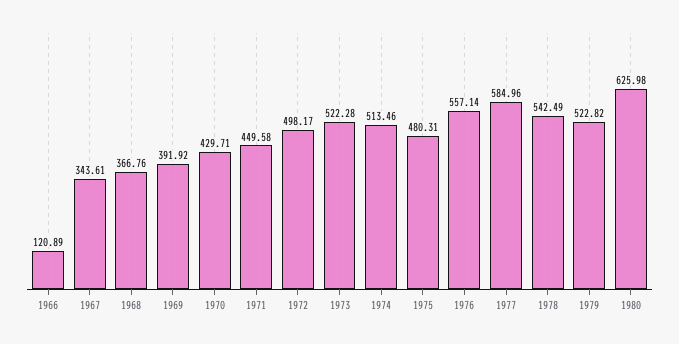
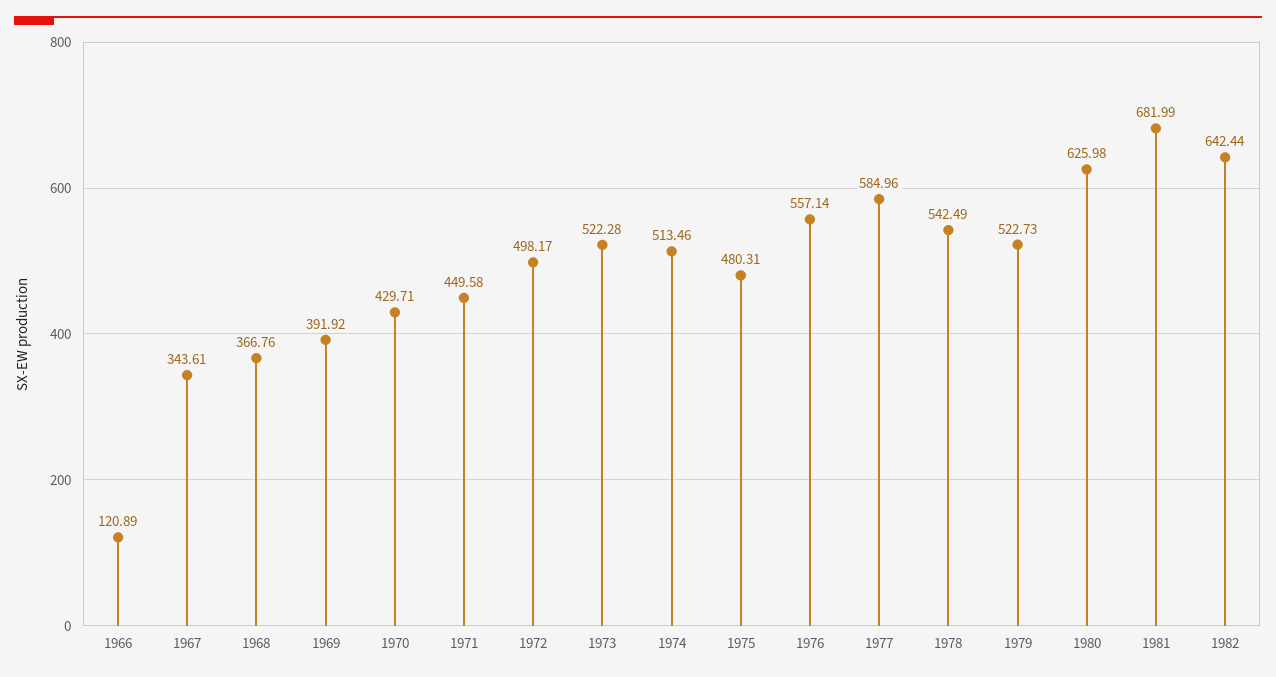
1979: 522.82 -> 522.73
1981: none -> 681.99
1982: none -> 642.44

